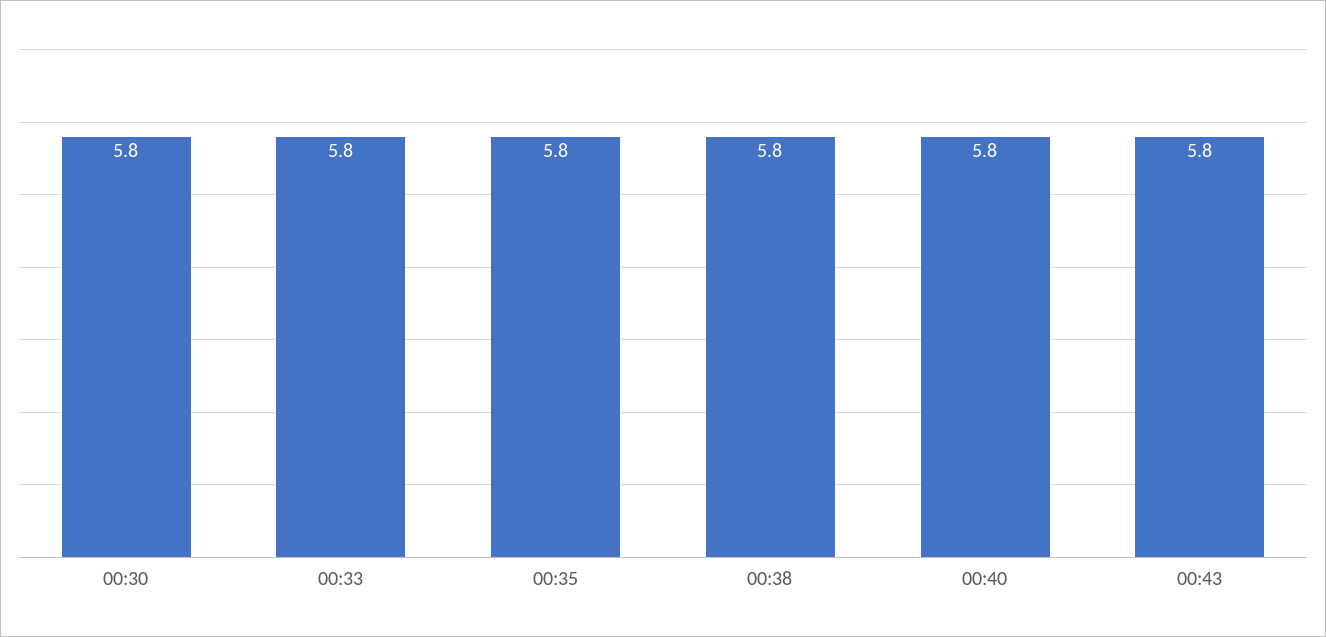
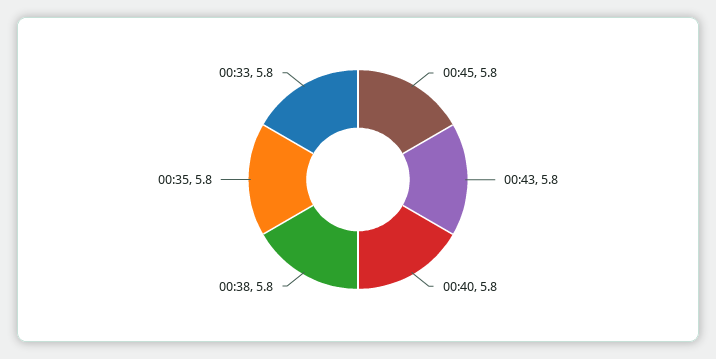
00:30: 5.8 -> none
00:45: none -> 5.8

